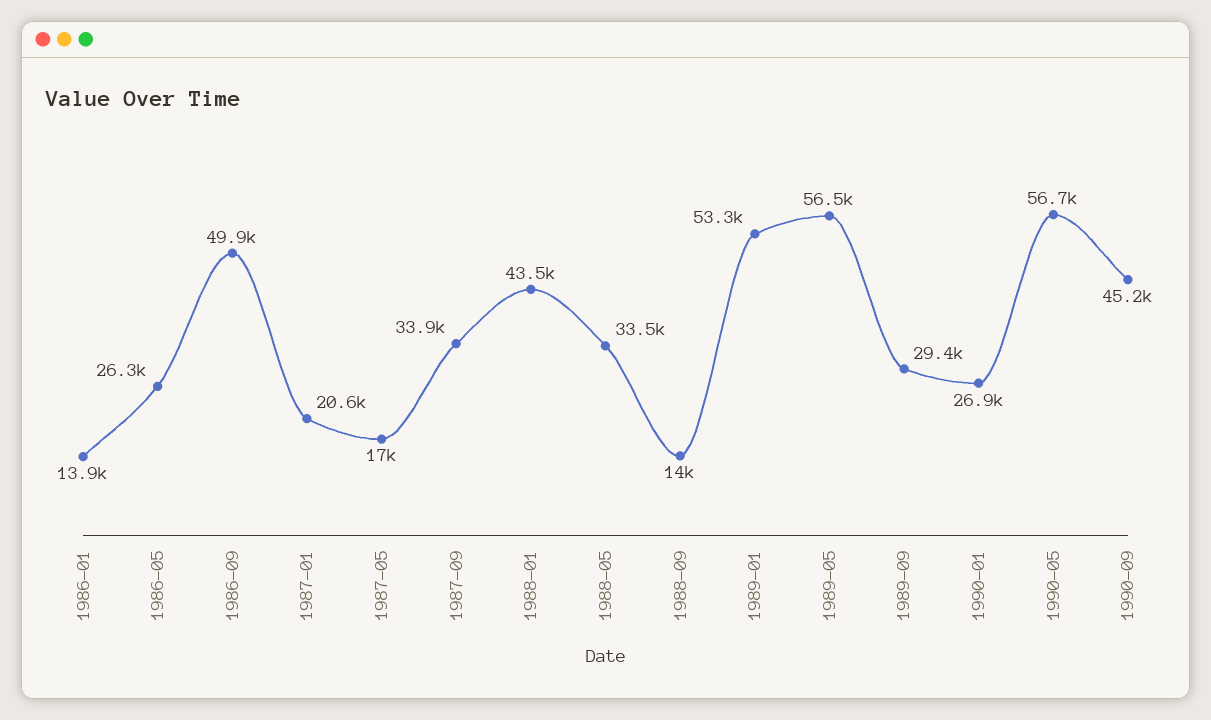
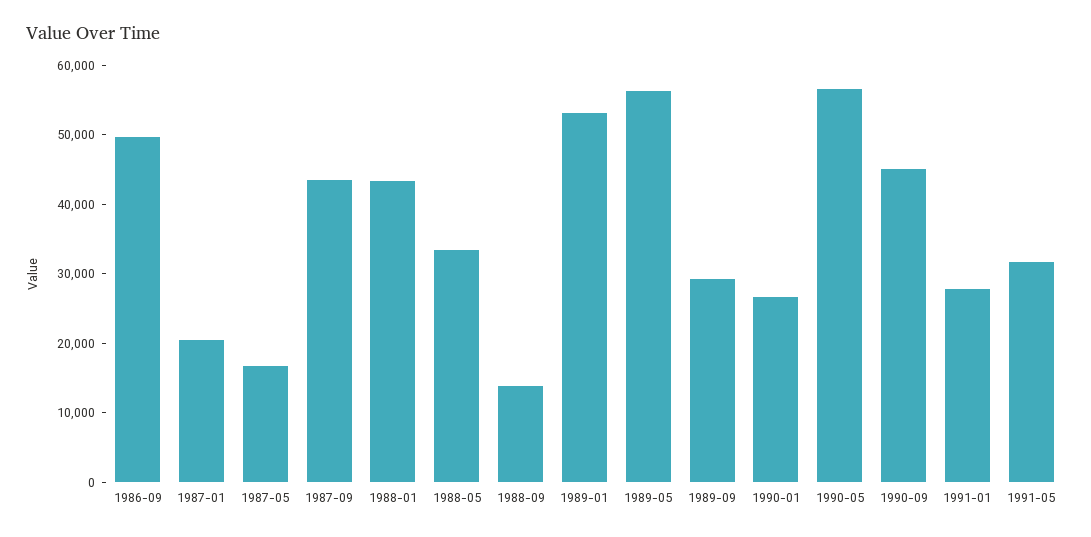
1986-01: 13900 -> none
1986-05: 26300 -> none
1987-09: 33900 -> 44000
1991-01: none -> 28000
1991-05: none -> 32000

